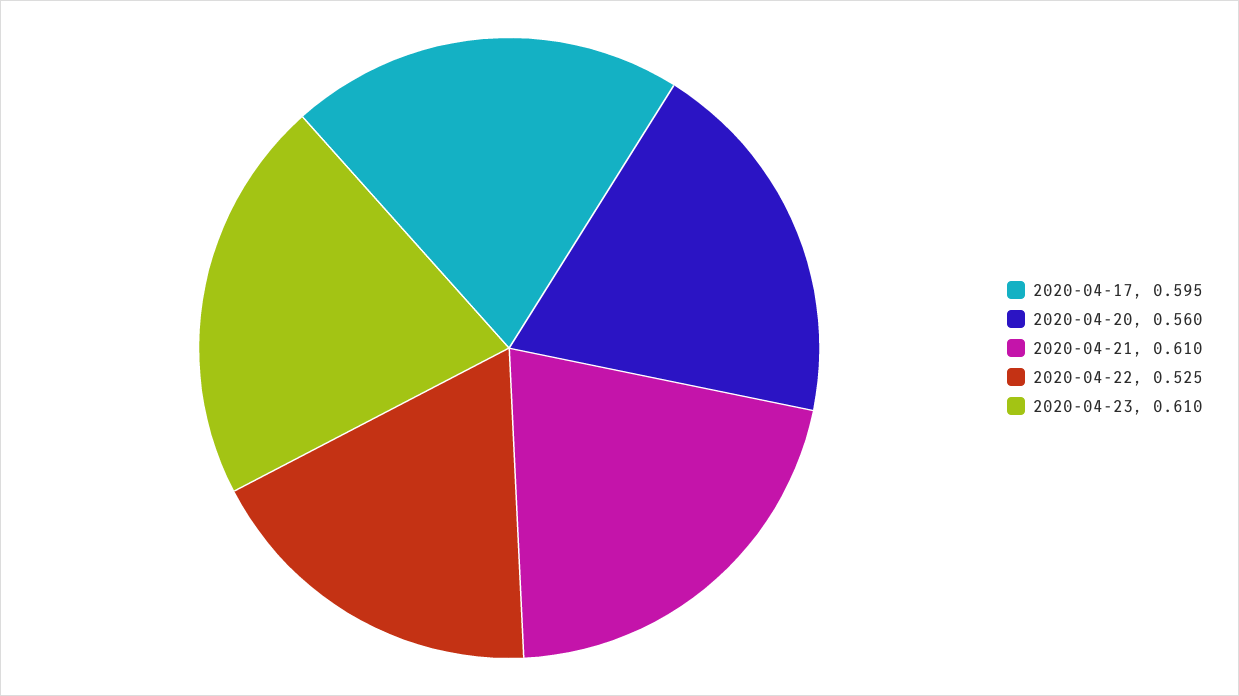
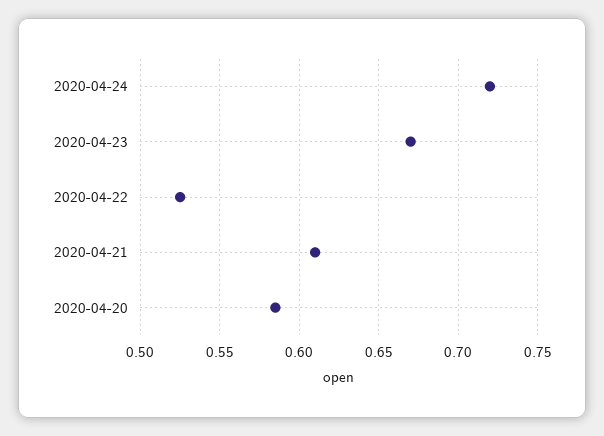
2020-04-17: 0.595 -> none
2020-04-20: 0.56 -> 0.585
2020-04-23: 0.61 -> 0.67
2020-04-24: none -> 0.72

